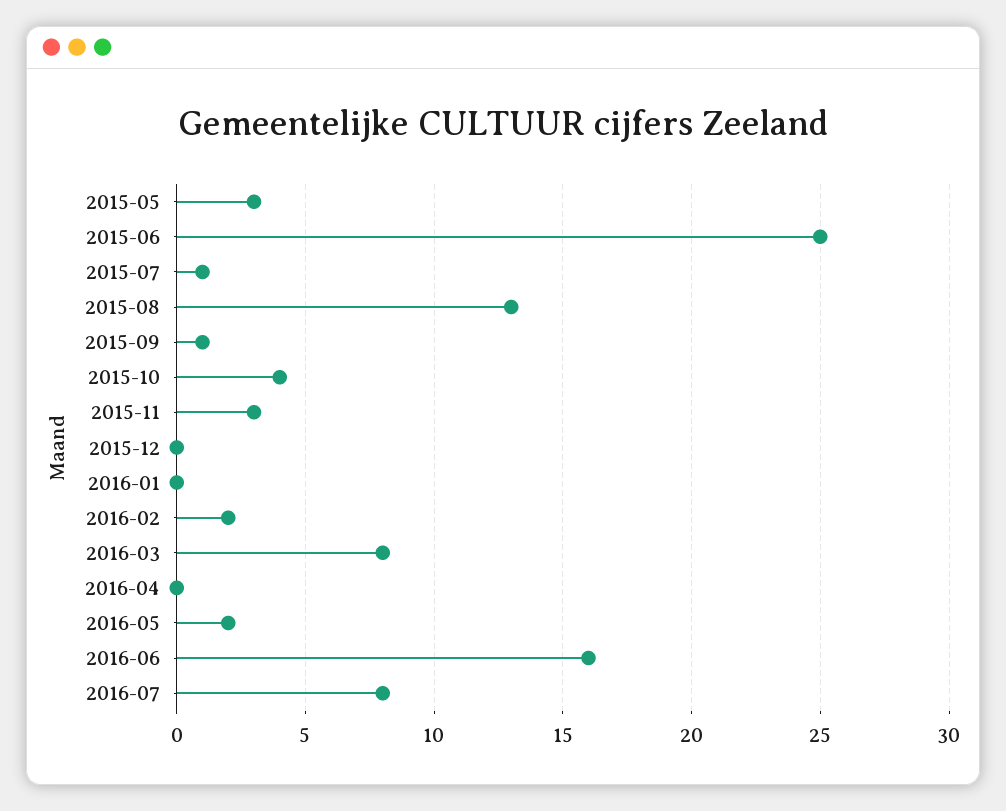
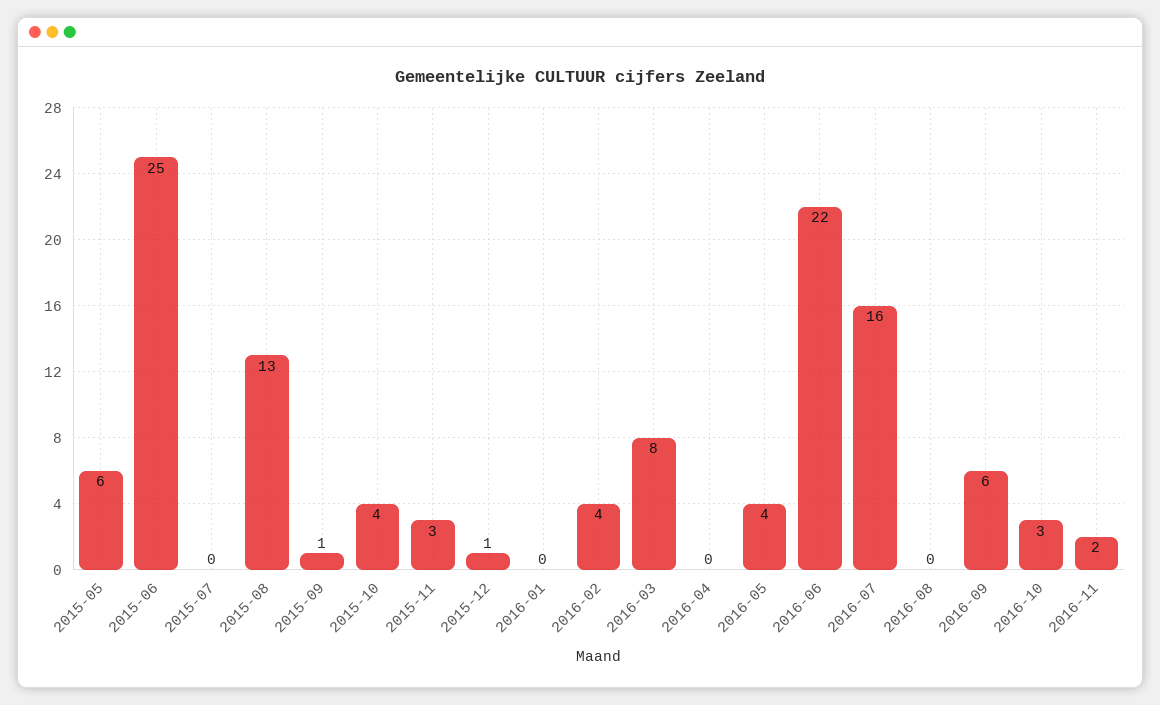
2015-05: 3 -> 6
2015-07: 1 -> 0
2015-12: 0 -> 1
2016-02: 2 -> 4
2016-05: 2 -> 4
2016-06: 16 -> 22
2016-07: 8 -> 16
2016-08: none -> 0
2016-09: none -> 6
2016-10: none -> 3
2016-11: none -> 2

